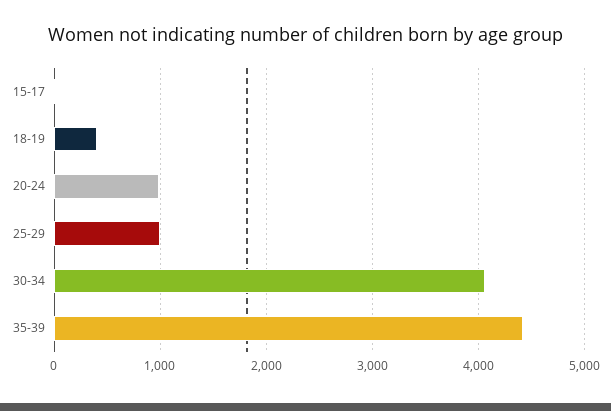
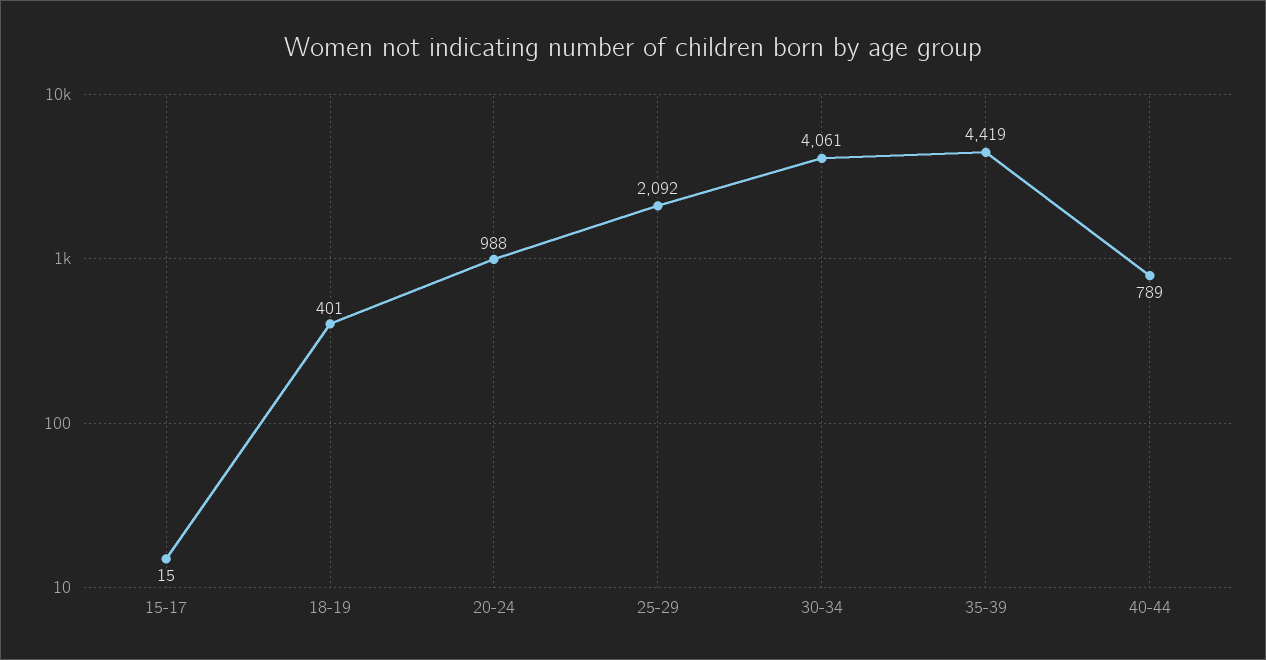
25-29: 1000 -> 2092
40-44: none -> 789

